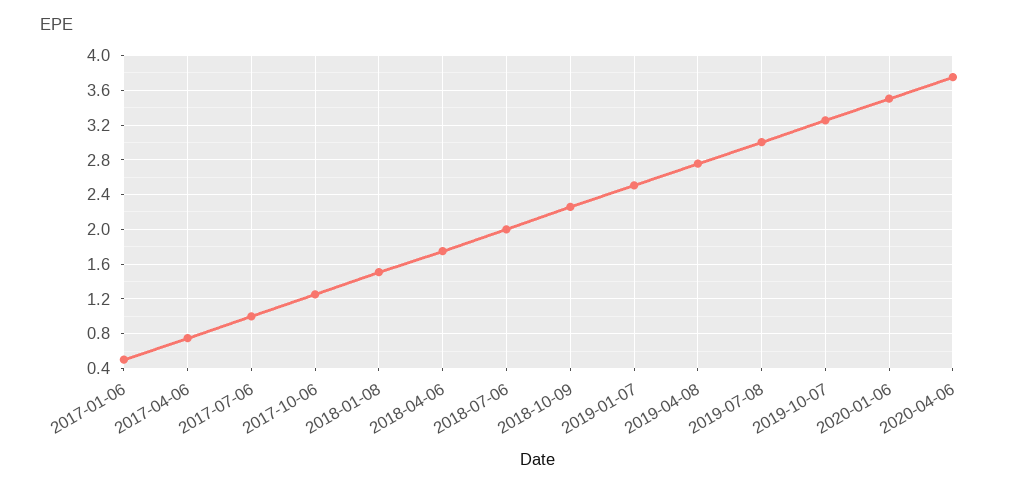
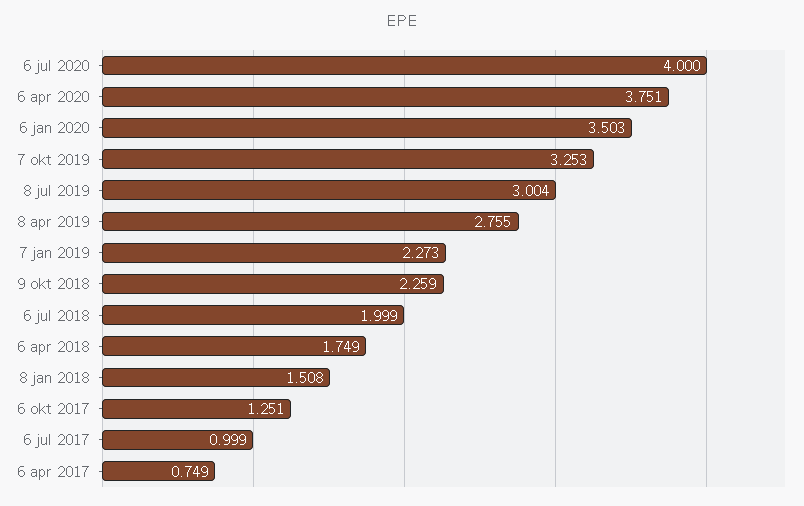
2017-01-06: 0.5 -> none
2019-01-07: 2.5 -> 2.273
6 jul 2020: none -> 4

